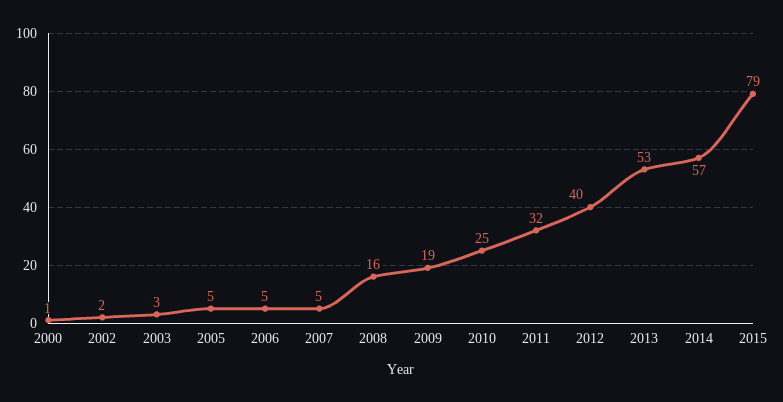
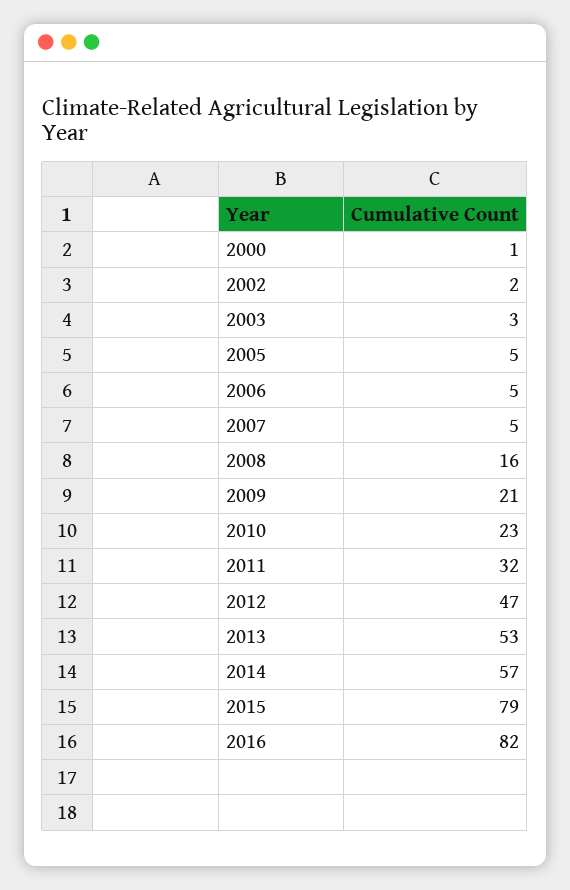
2009: 19 -> 21
2010: 25 -> 23
2012: 40 -> 47
2016: none -> 82

